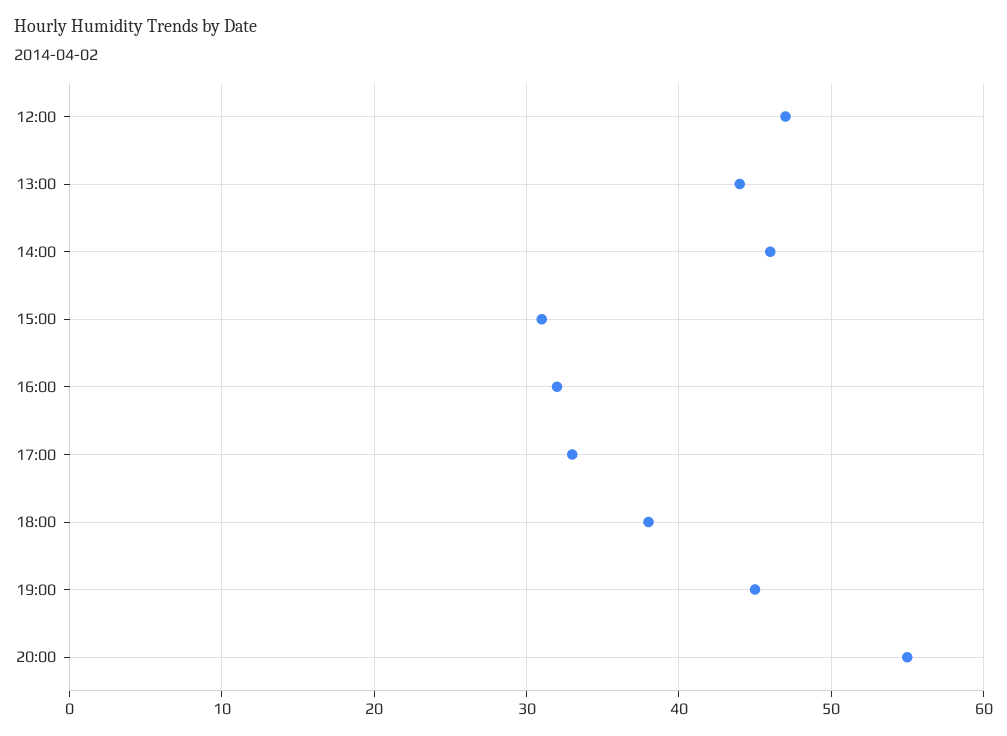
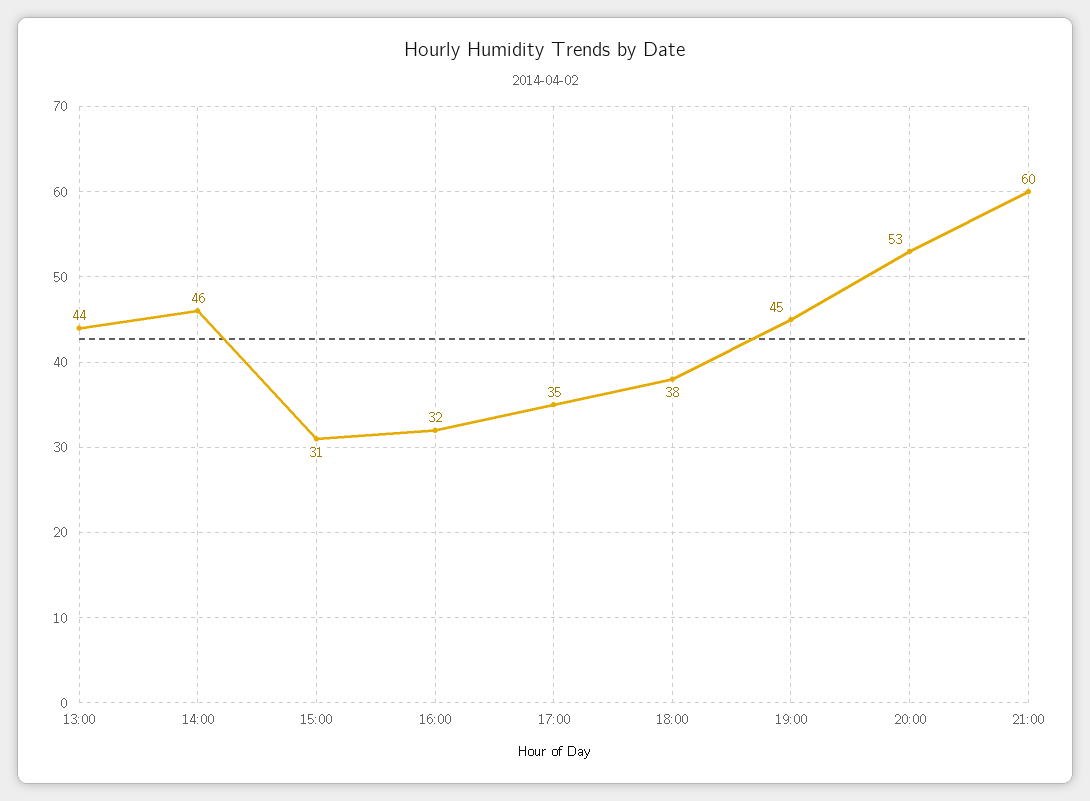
12:00: 47 -> none
17:00: 33 -> 35
20:00: 55 -> 53
21:00: none -> 60

